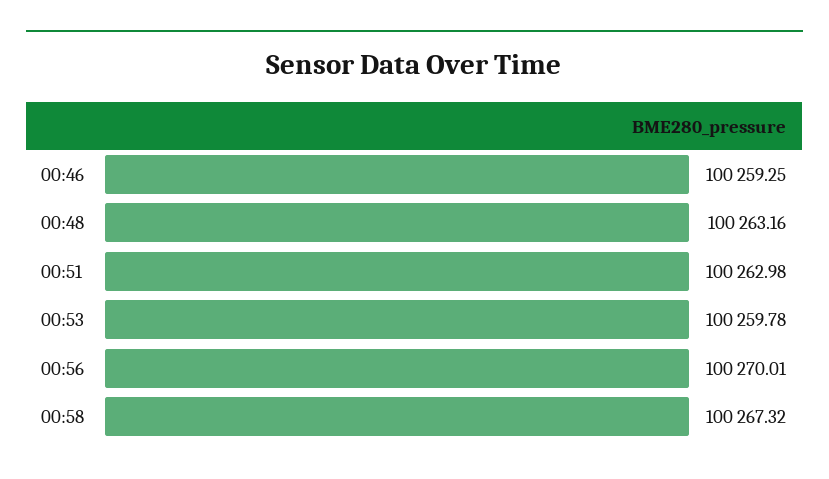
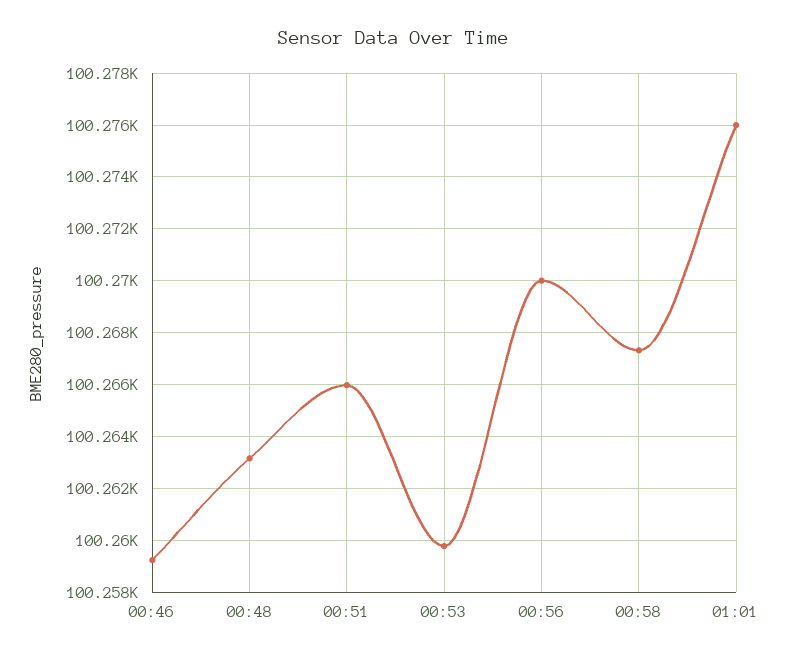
00:51: 100262.98 -> 100266
01:01: none -> 100276

